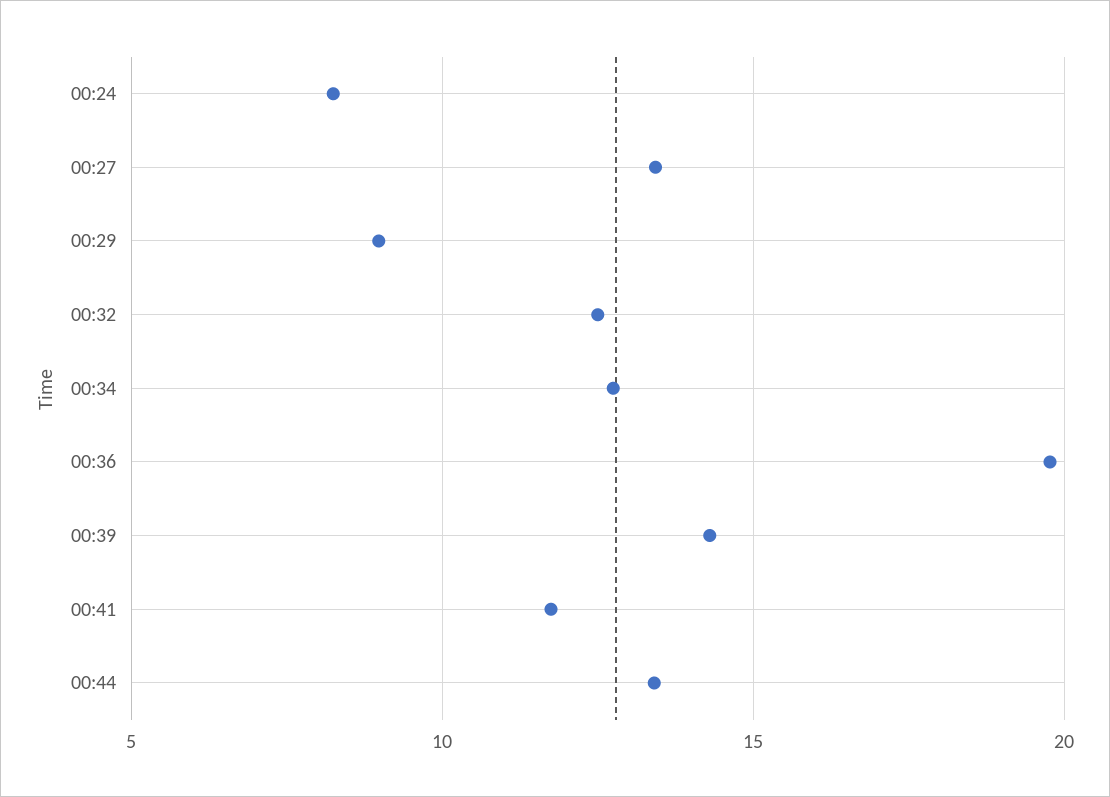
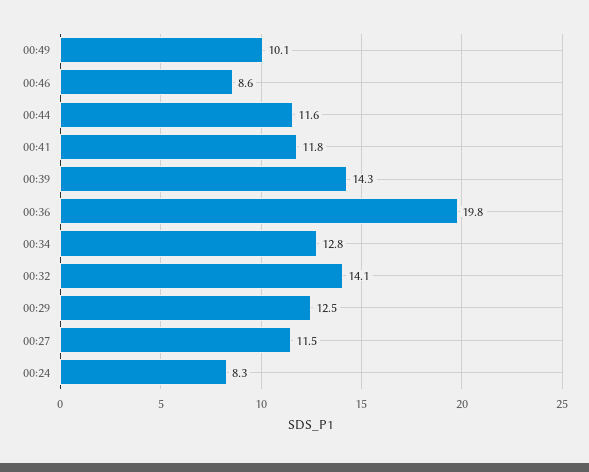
00:27: 13.5 -> 11.5
00:29: 9 -> 12.5
00:32: 12.5 -> 14.1
00:44: 13.5 -> 11.6
00:49: none -> 10.1
00:46: none -> 8.6

